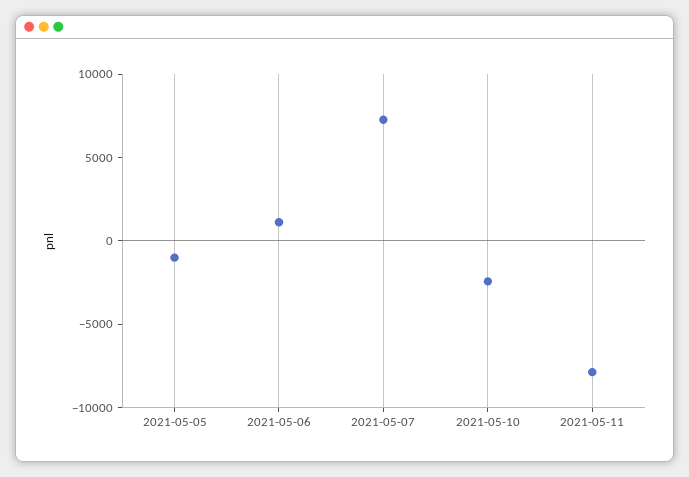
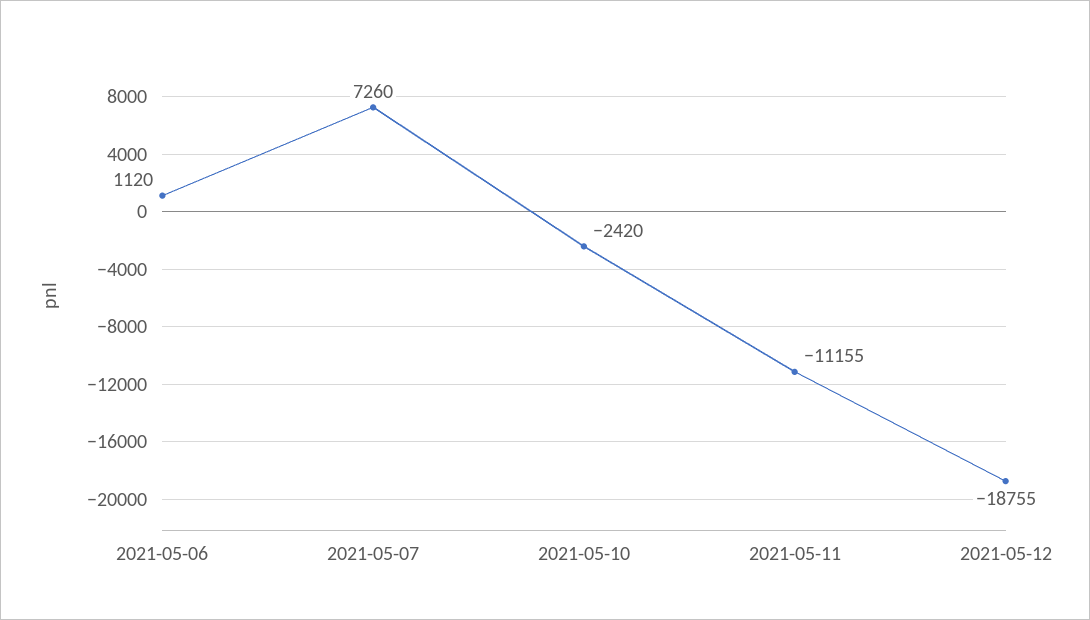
2021-05-05: -1000 -> none
2021-05-11: -8000 -> -11155
2021-05-12: none -> -18755

